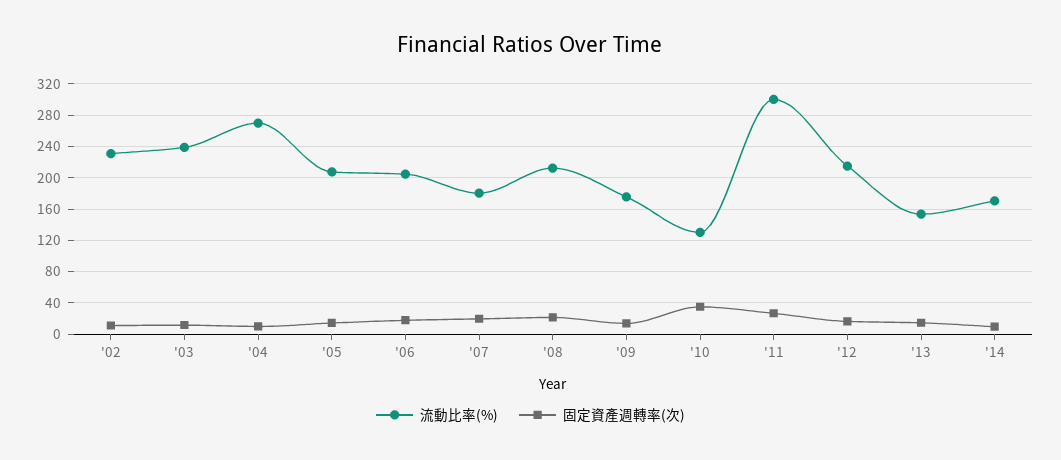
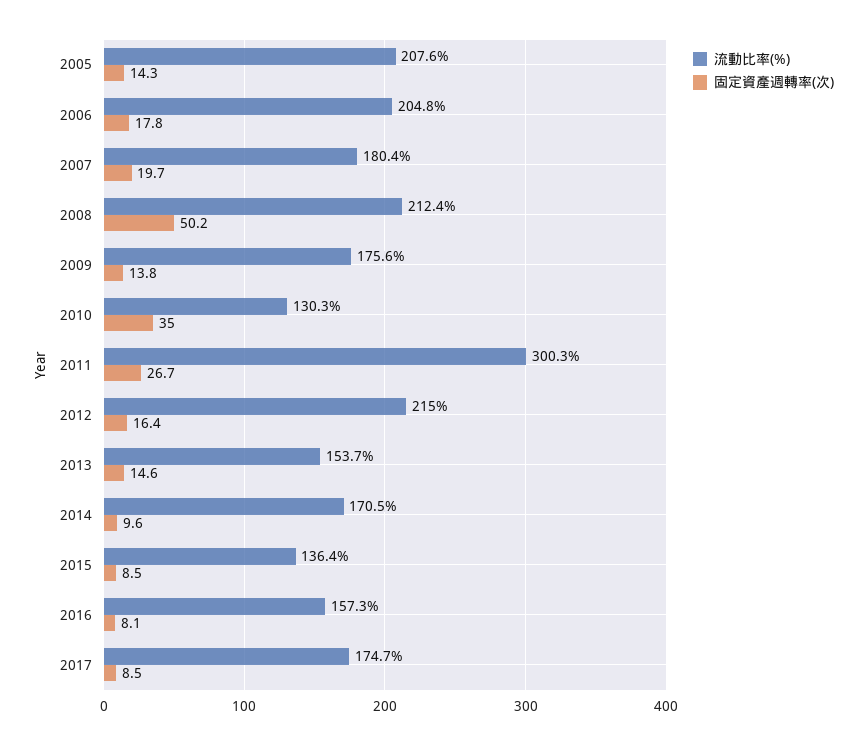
流動比率(%), '02: 230 -> none
固定資產週轉率(次), '02: 10 -> none
流動比率(%), '03: 240 -> none
固定資產週轉率(次), '03: 10 -> none
流動比率(%), '04: 270 -> none
固定資產週轉率(次), '04: 10 -> none
固定資產週轉率(次), '08: 20 -> 50.2
流動比率(%), 2015: none -> 136.4
固定資產週轉率(次), 2015: none -> 8.5
流動比率(%), 2016: none -> 157.3
固定資產週轉率(次), 2016: none -> 8.1
流動比率(%), 2017: none -> 174.7
固定資產週轉率(次), 2017: none -> 8.5

